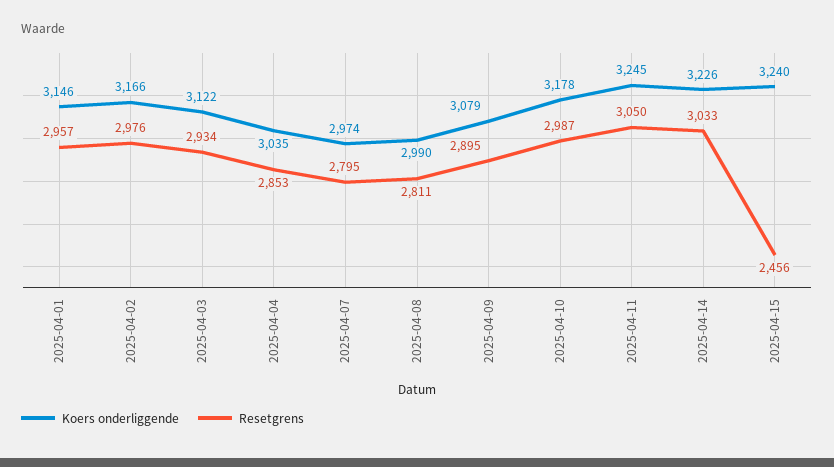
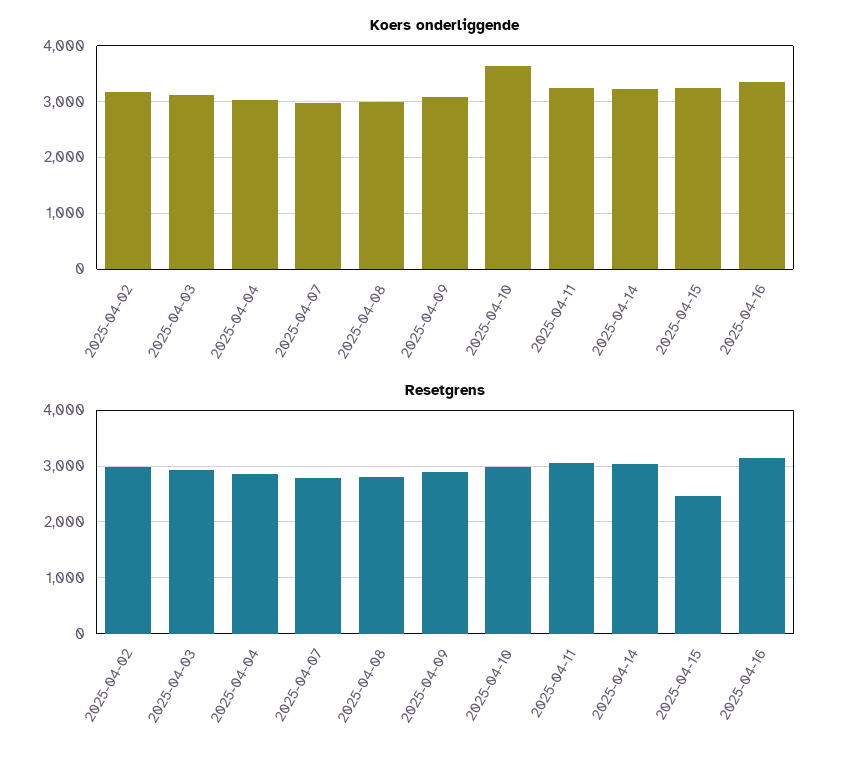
Koers onderliggende, 2025-04-01: 3146 -> none
Resetgrens, 2025-04-01: 2957 -> none
Koers onderliggende, 2025-04-10: 3178 -> 3600
Koers onderliggende, 2025-04-16: none -> 3400
Resetgrens, 2025-04-16: none -> 3200

